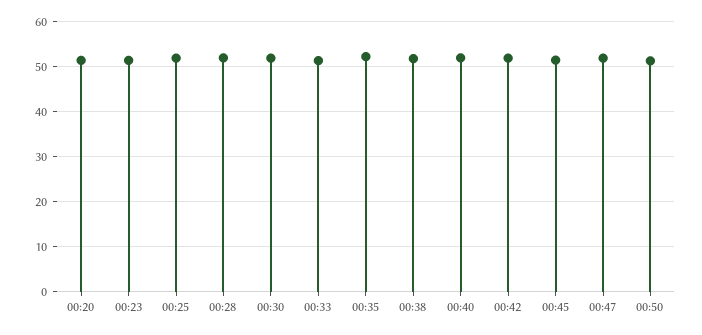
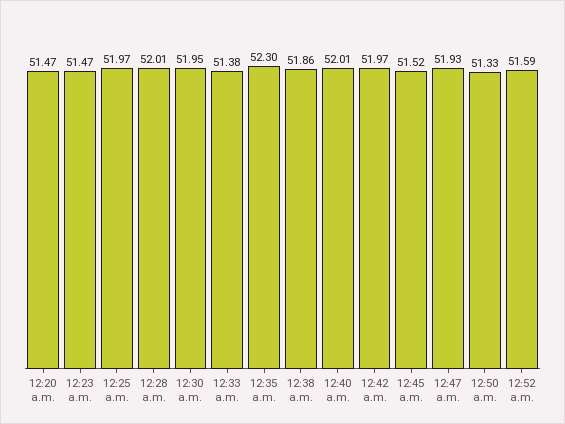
12:52 a.m.: none -> 51.59

